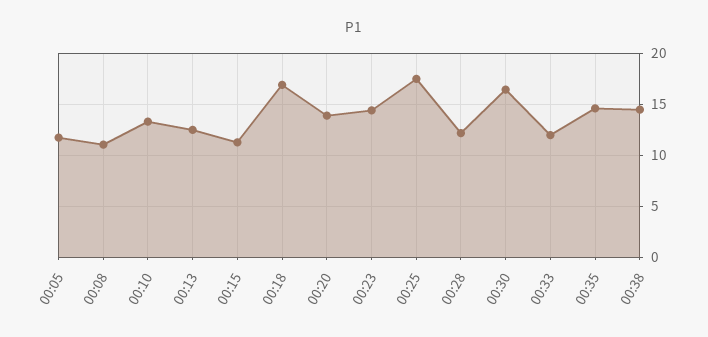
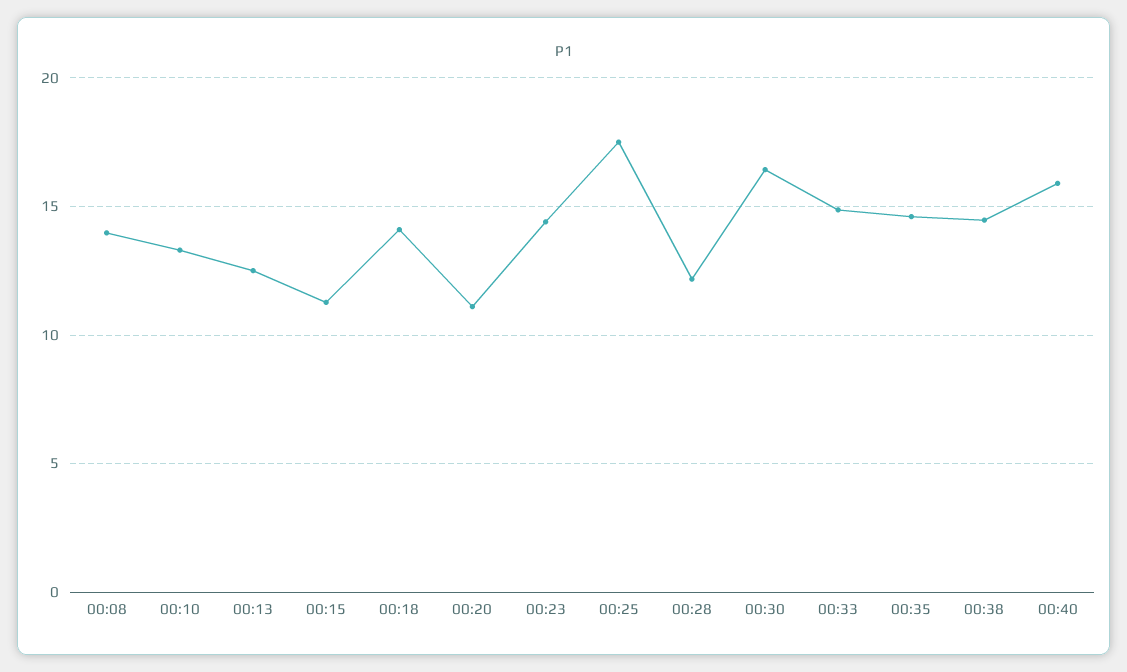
00:05: 12 -> none
00:08: 11 -> 14
00:18: 17 -> 14
00:20: 14 -> 11
00:33: 12 -> 15
00:40: none -> 16

